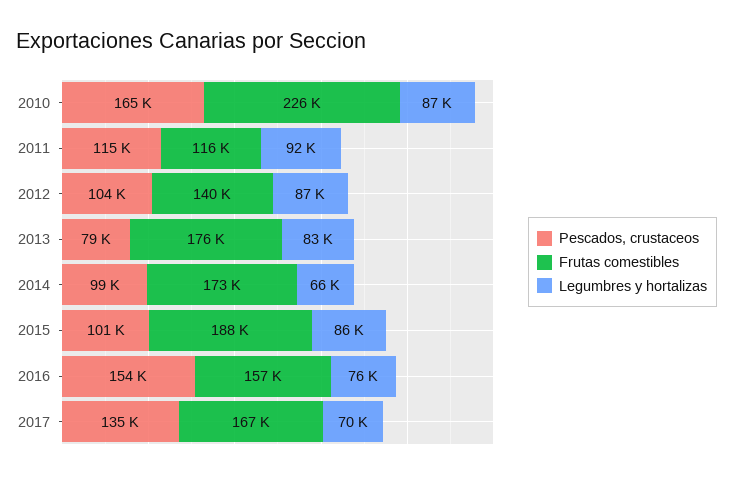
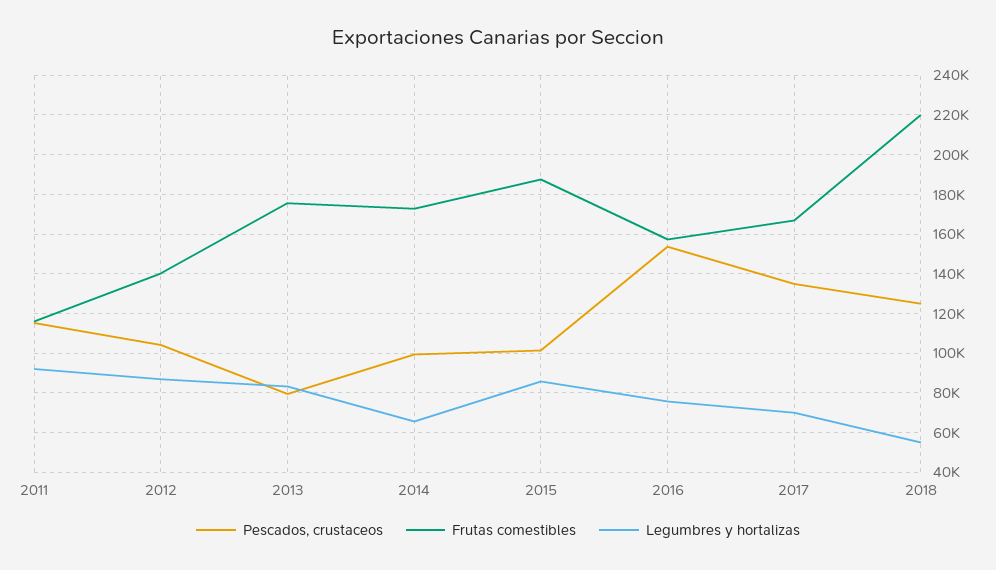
Pescados, crustaceos, 2010: 165000 -> none
Frutas comestibles, 2010: 226000 -> none
Legumbres y hortalizas, 2010: 87000 -> none
Pescados, crustaceos, 2018: none -> 125000
Frutas comestibles, 2018: none -> 220000
Legumbres y hortalizas, 2018: none -> 55000

